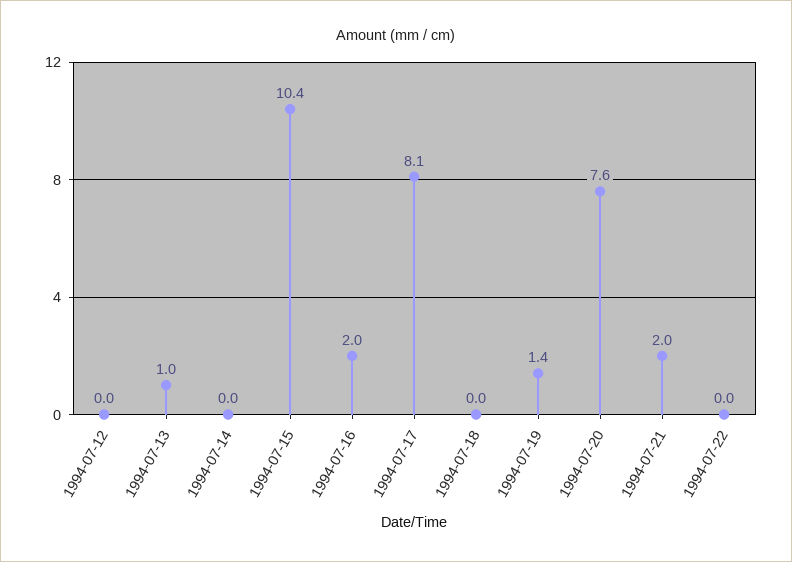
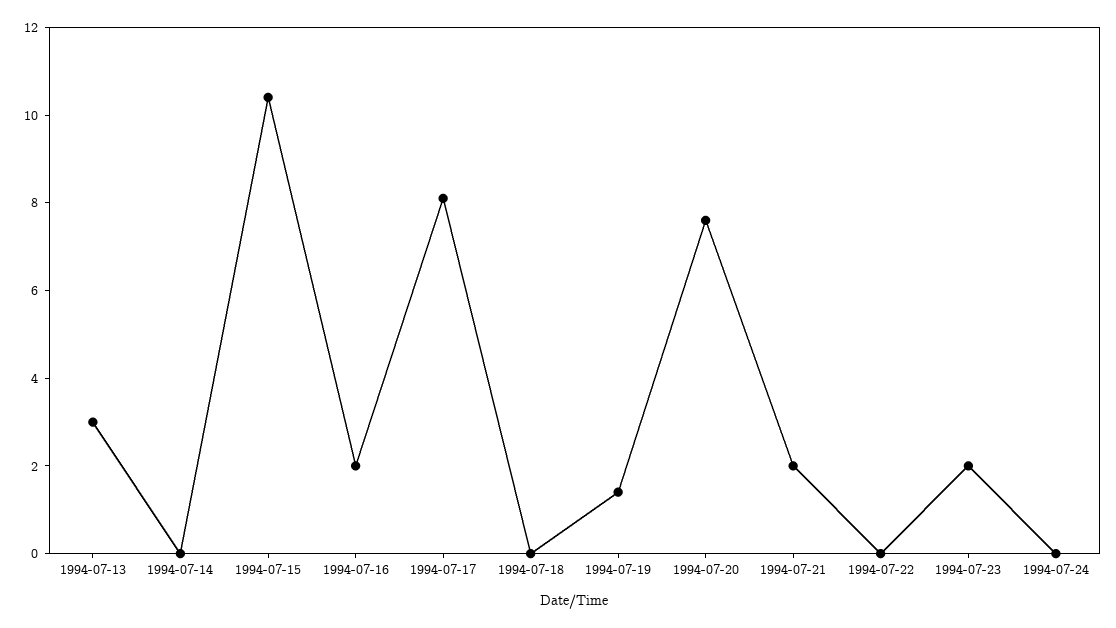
1994-07-12: 0 -> none
1994-07-13: 1 -> 3
1994-07-23: none -> 2
1994-07-24: none -> 0

